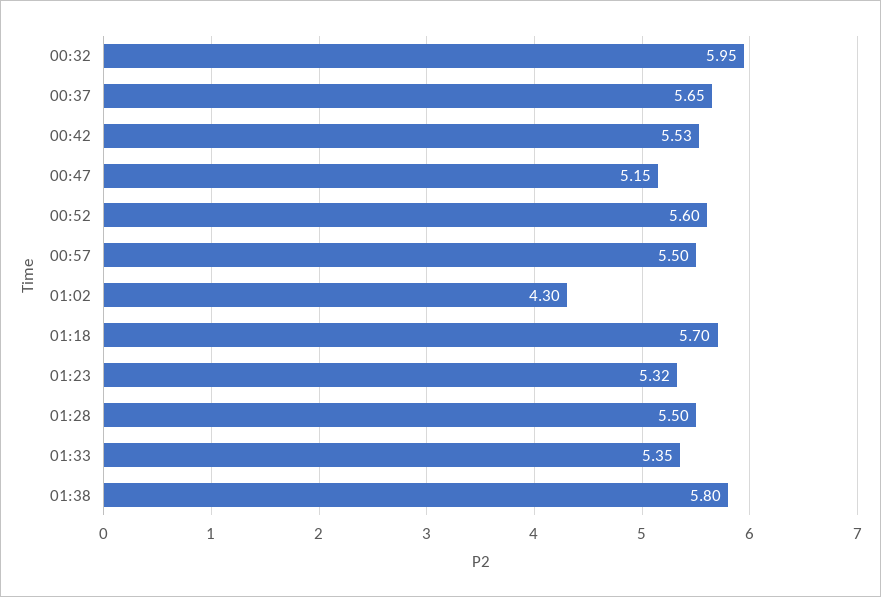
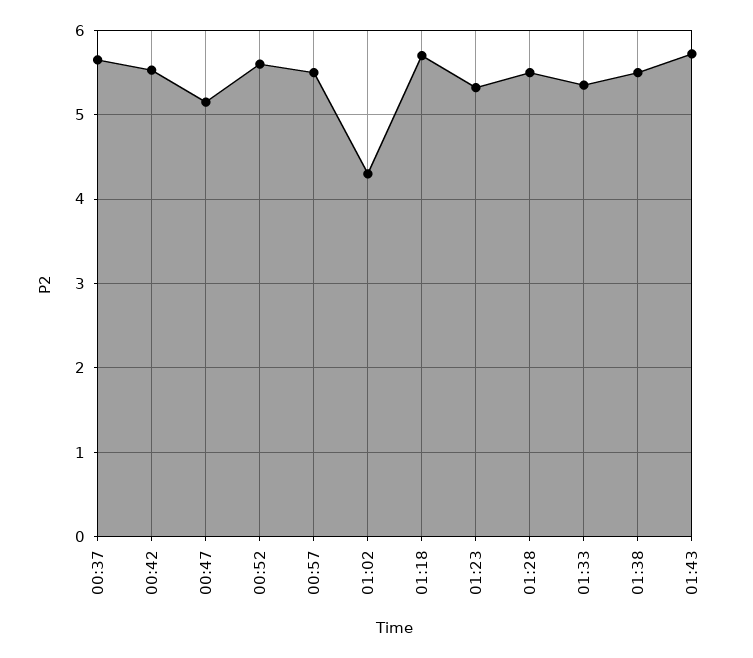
00:32: 5.95 -> none
01:38: 5.8 -> 5.5
01:43: none -> 5.7

